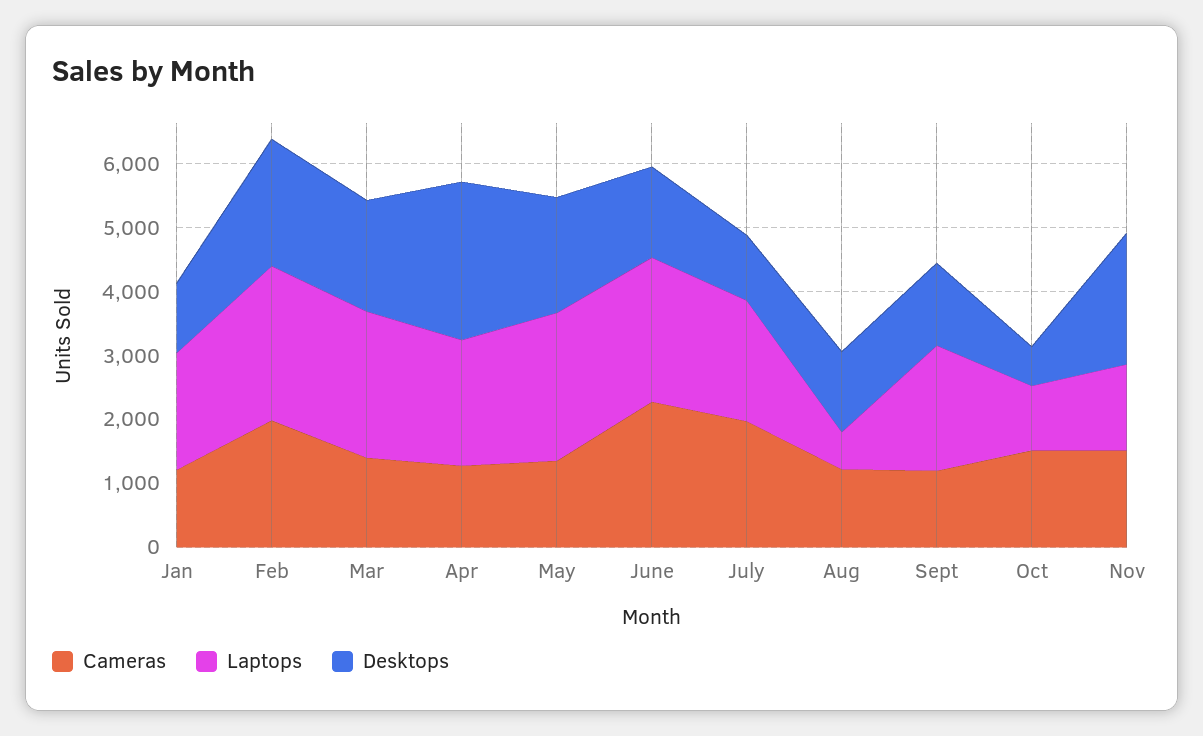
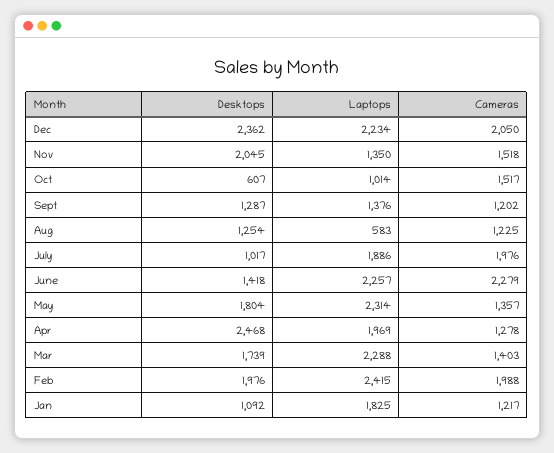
Laptops, Sept: 2000 -> 1376
Desktops, Dec: none -> 2362
Laptops, Dec: none -> 2234
Cameras, Dec: none -> 2050

